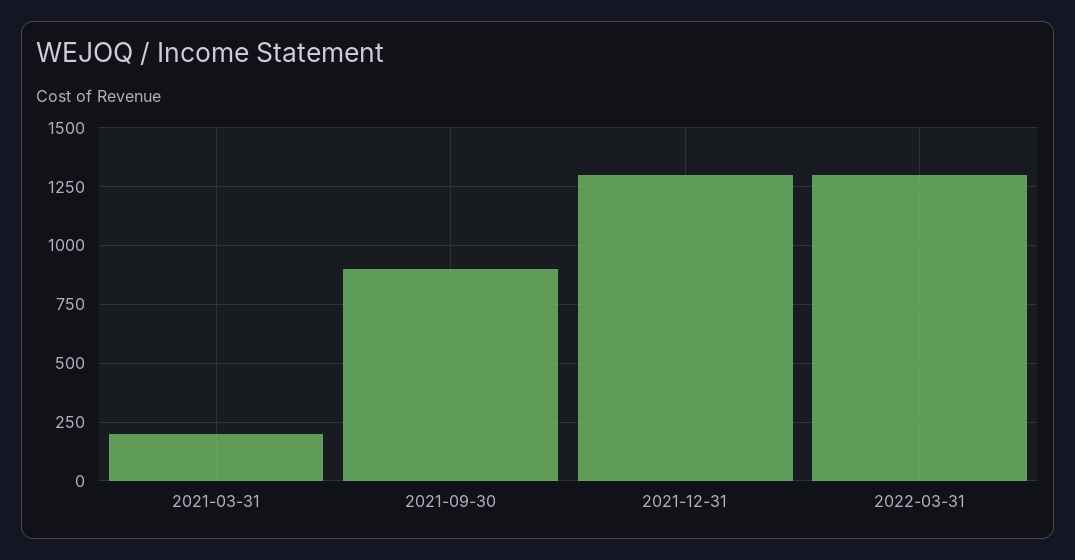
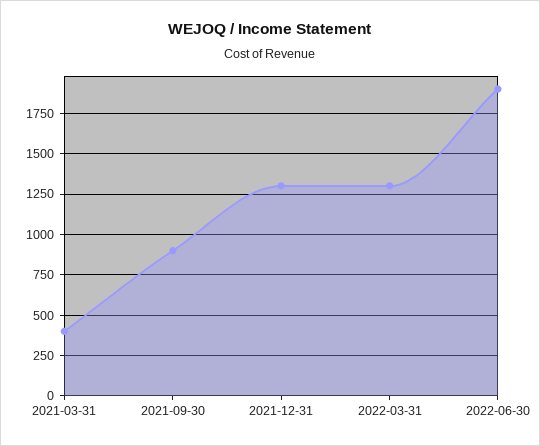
2021-03-31: 200 -> 400
2022-06-30: none -> 1900

